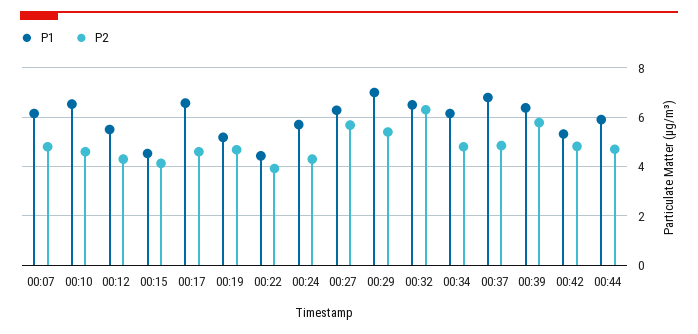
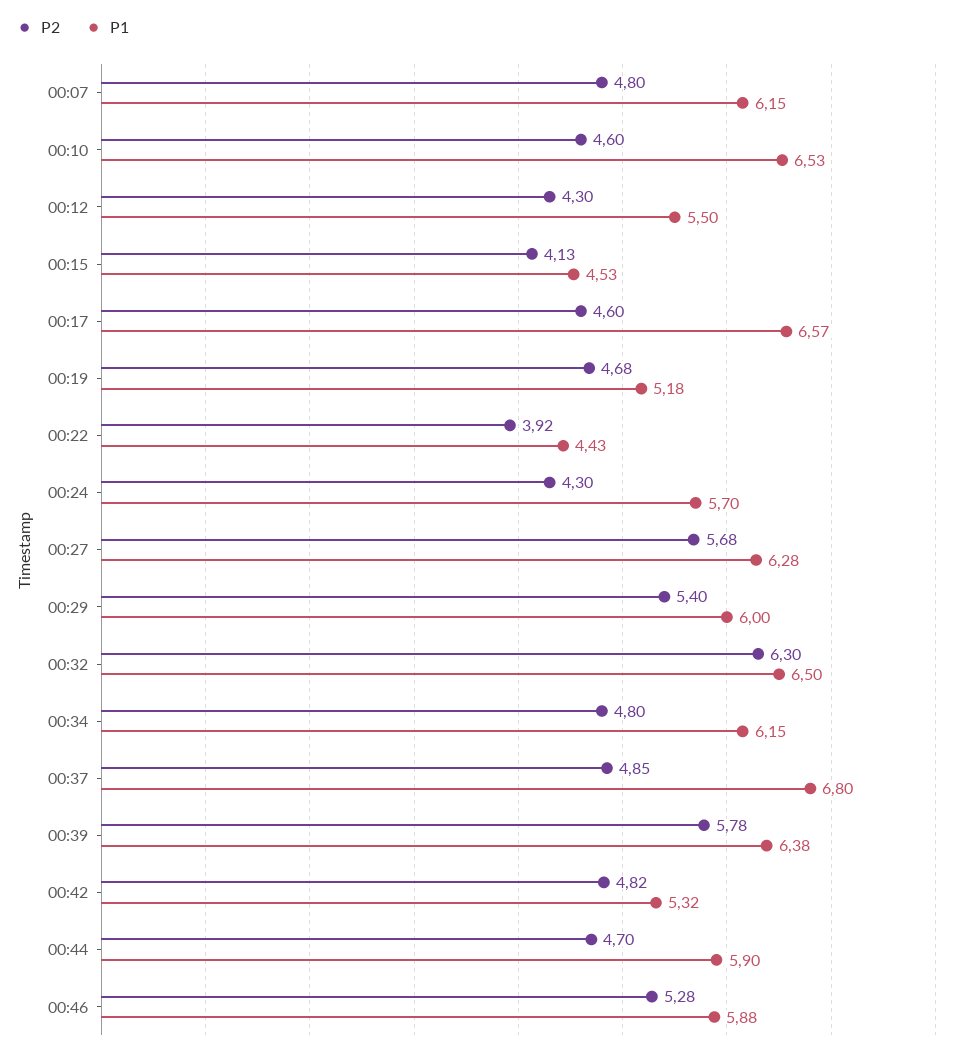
P1, 00:29: 7 -> 6
P2, 00:46: none -> 5.28
P1, 00:46: none -> 5.88

